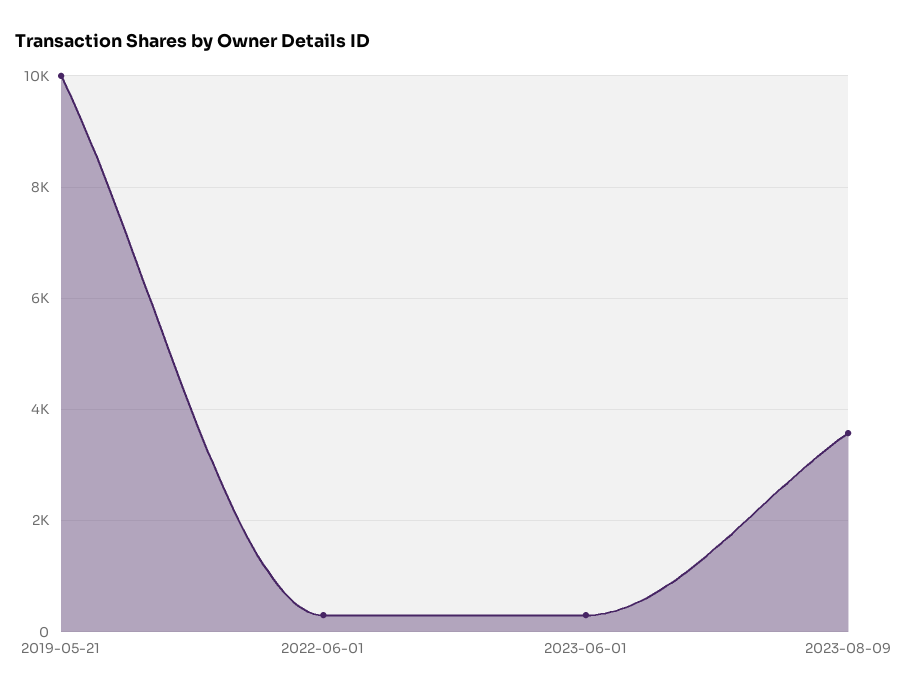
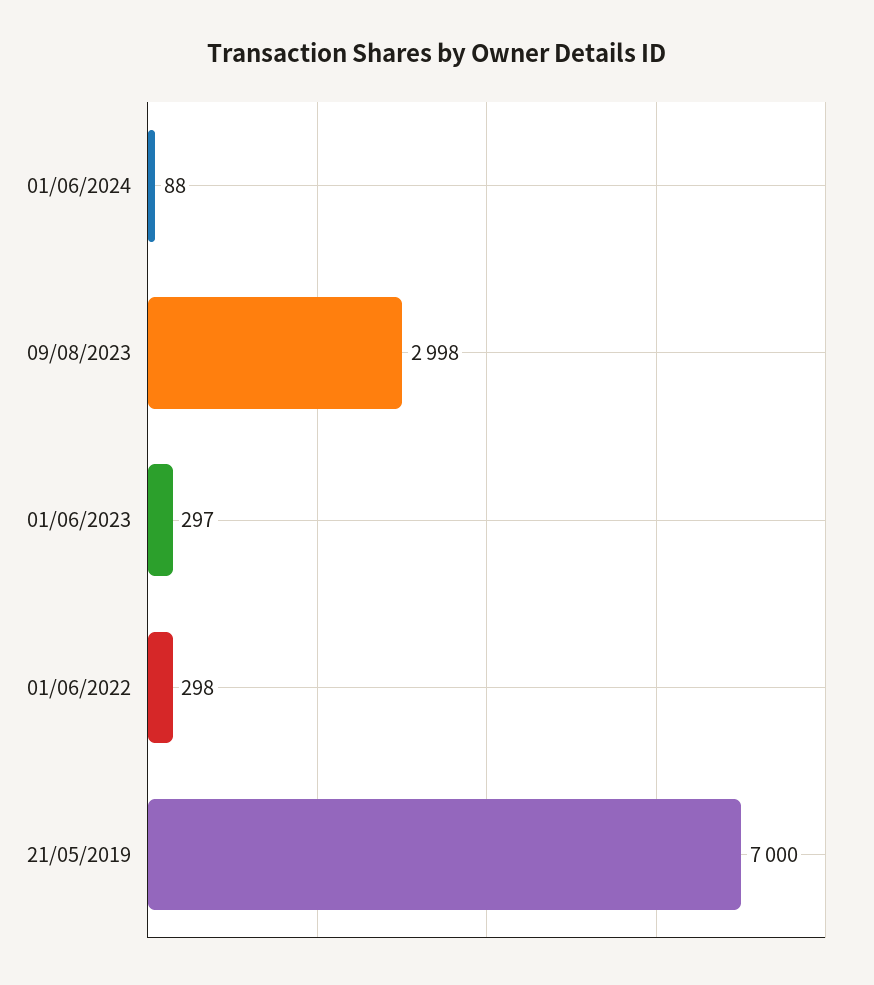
2019-05-21: 10000 -> 7000
2023-08-09: 3600 -> 2998
01/06/2024: none -> 88

